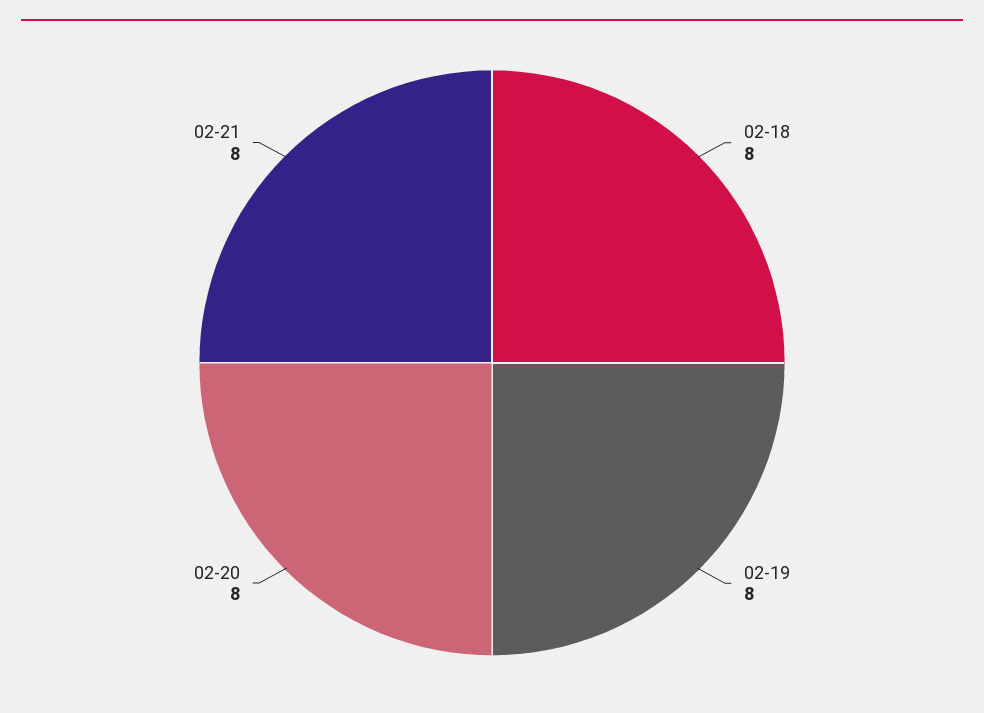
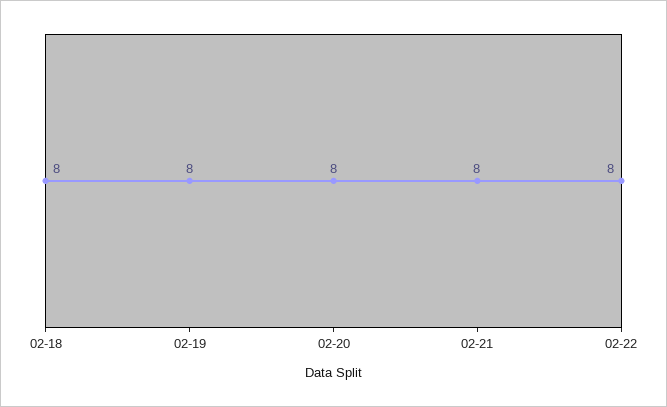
02-22: none -> 8

